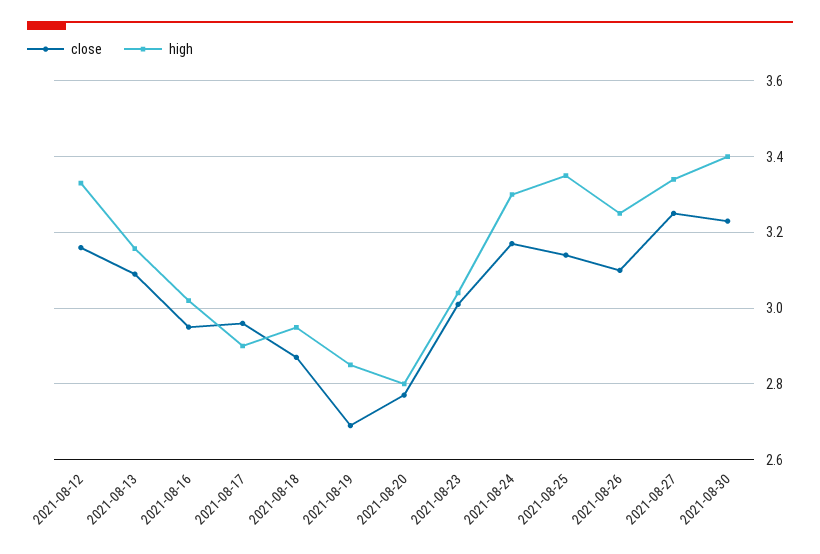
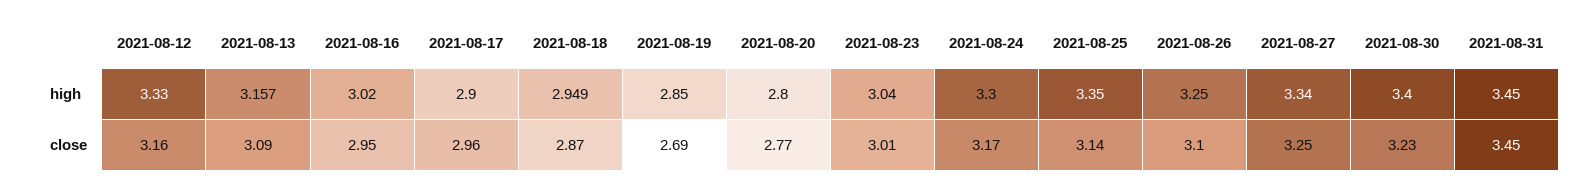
high, 2021-08-31: none -> 3.45
close, 2021-08-31: none -> 3.45

